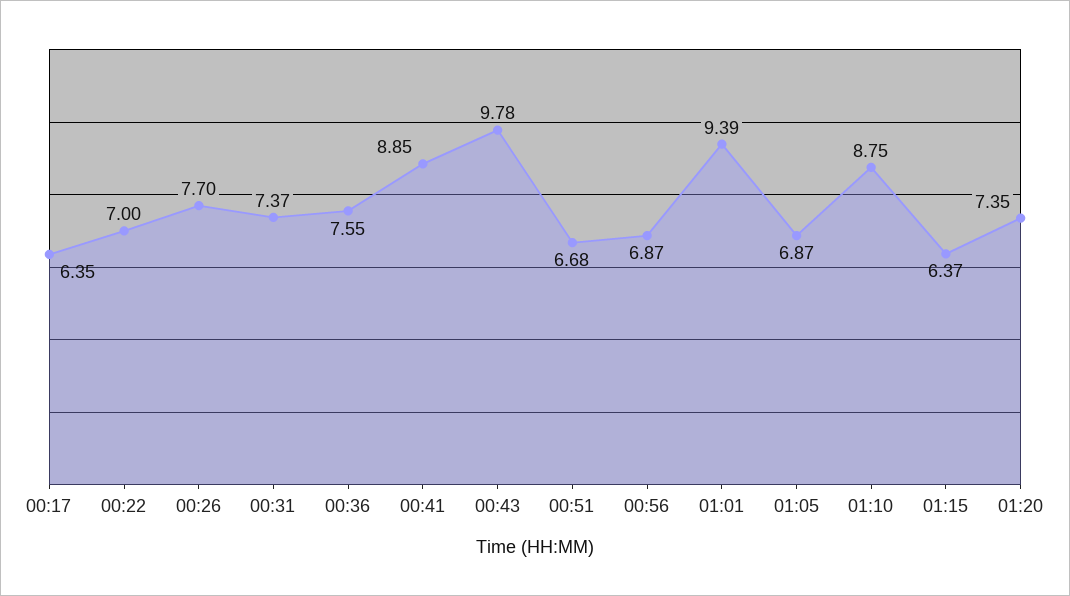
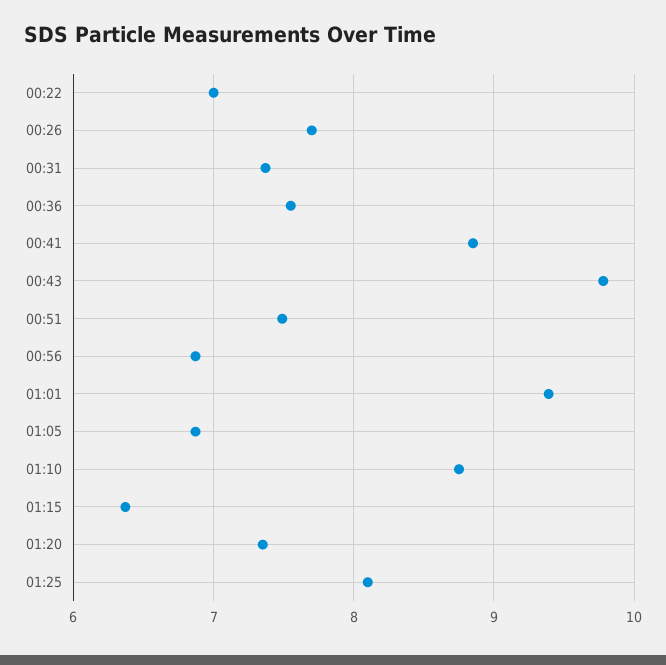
00:17: 6.35 -> none
00:51: 6.68 -> 7.5
01:25: none -> 8.1

